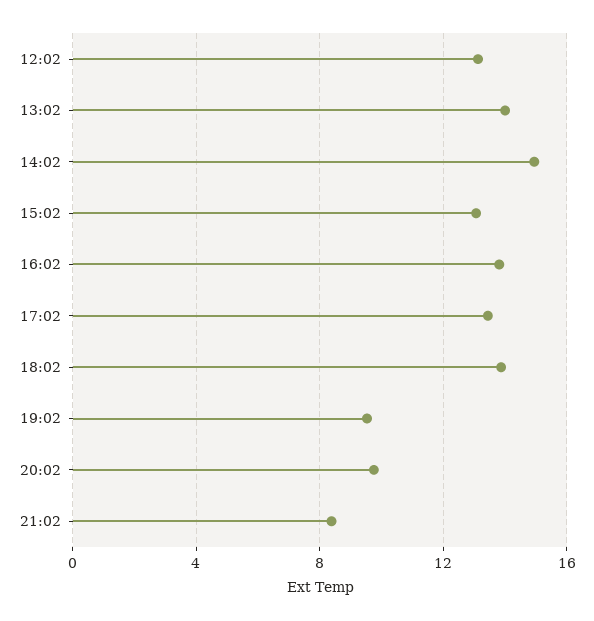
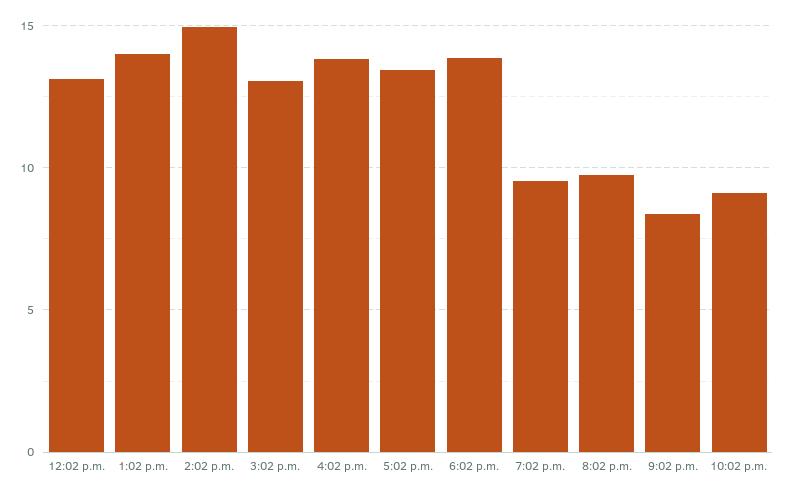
10:02 p.m.: none -> 9

